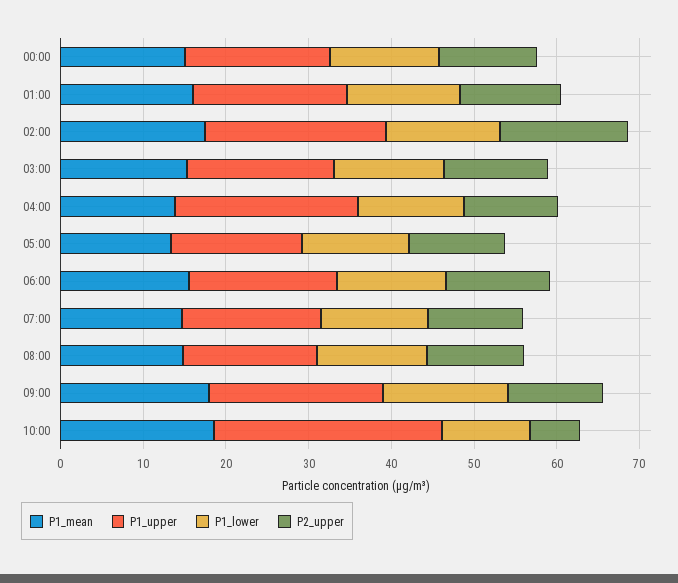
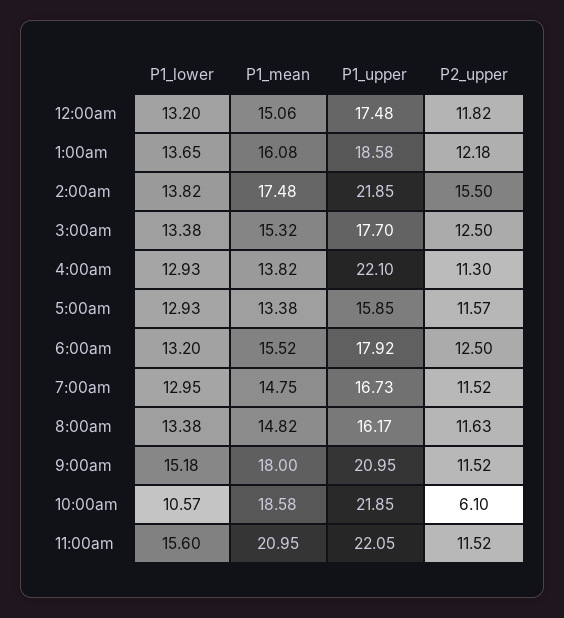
P1_upper, 10:00: 28 -> 21.85
P1_lower, 11:00am: none -> 15.6
P1_mean, 11:00am: none -> 20.95
P1_upper, 11:00am: none -> 22.05
P2_upper, 11:00am: none -> 11.52

